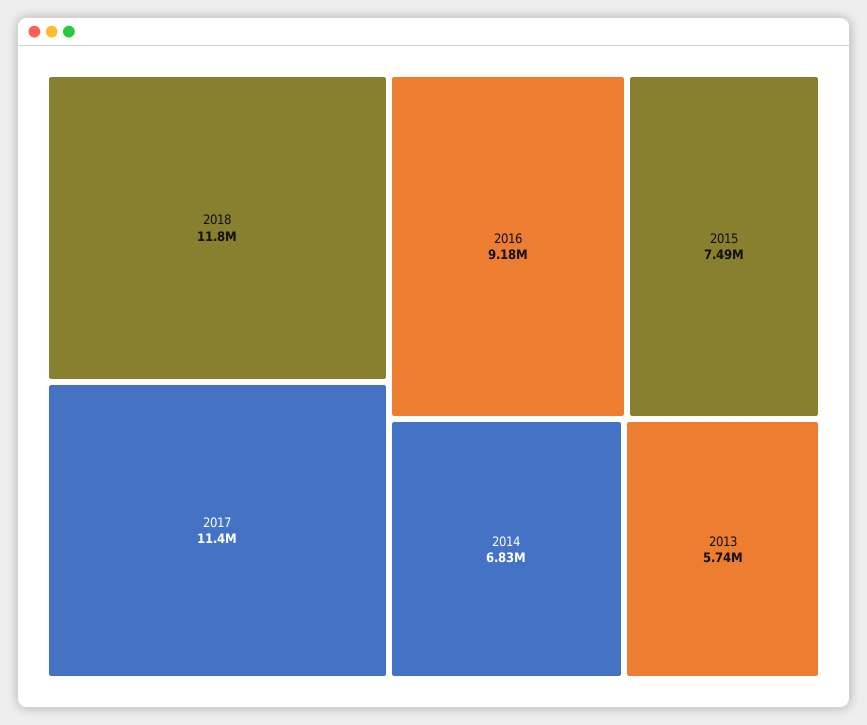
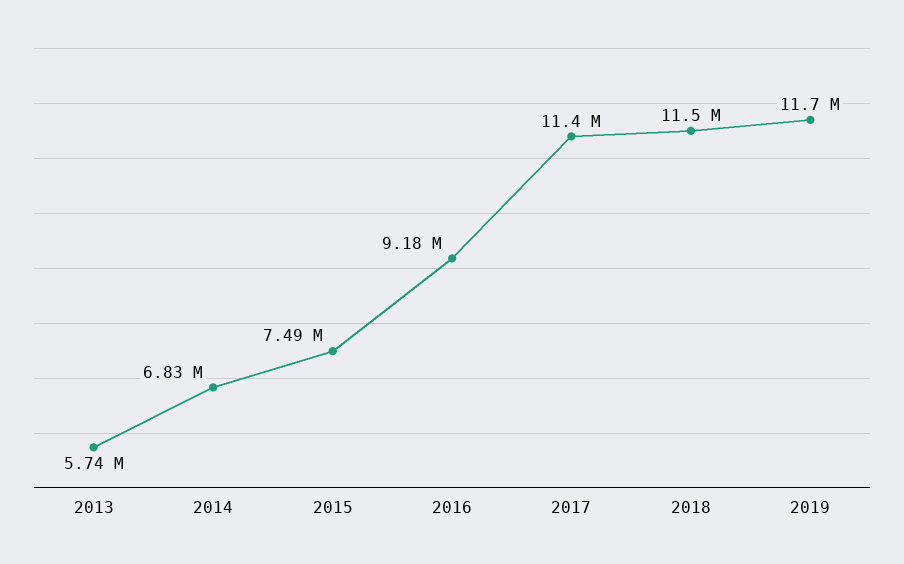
2018: 11800000 -> 11500000
2019: none -> 11700000

